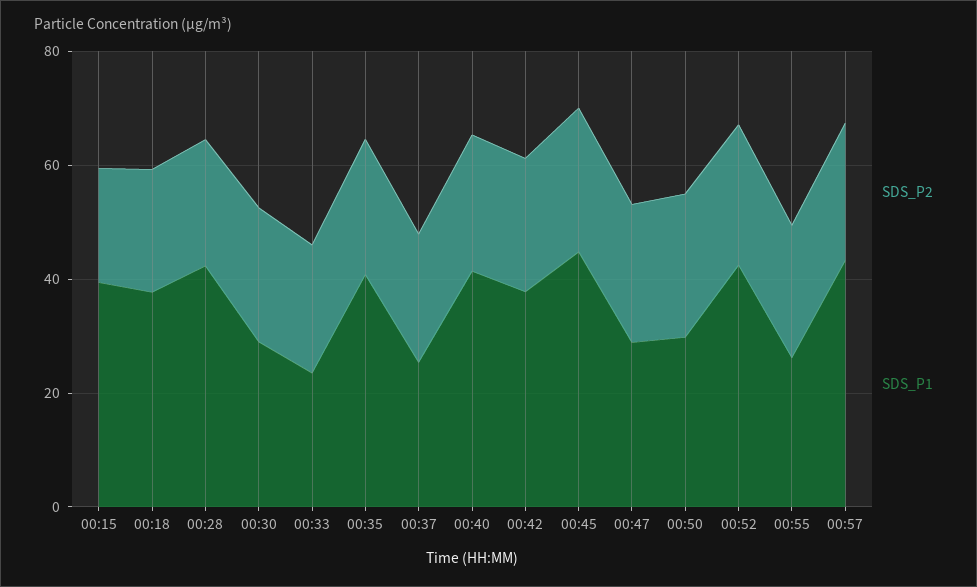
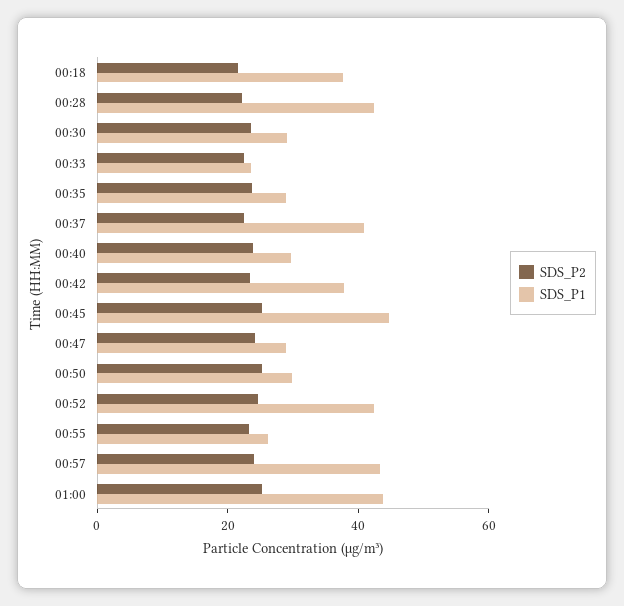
SDS_P2, 00:15: 20 -> none
SDS_P1, 00:15: 40 -> none
SDS_P1, 00:35: 40 -> 30
SDS_P1, 00:37: 25 -> 40
SDS_P1, 00:40: 40 -> 30
SDS_P2, 01:00: none -> 25
SDS_P1, 01:00: none -> 45

